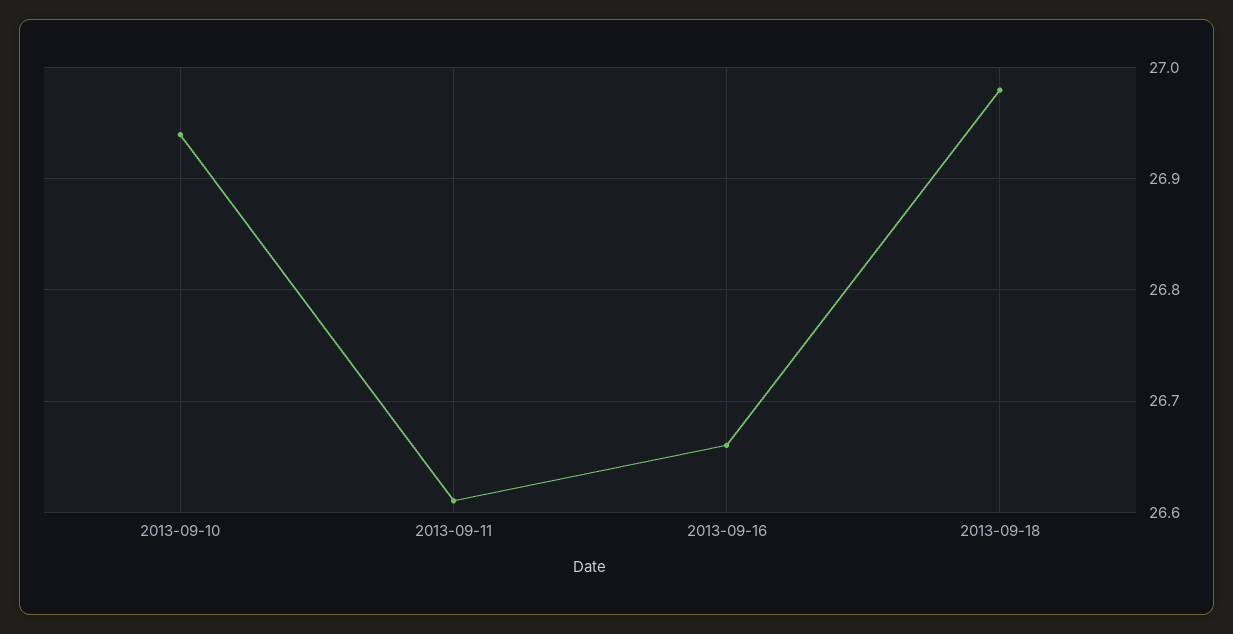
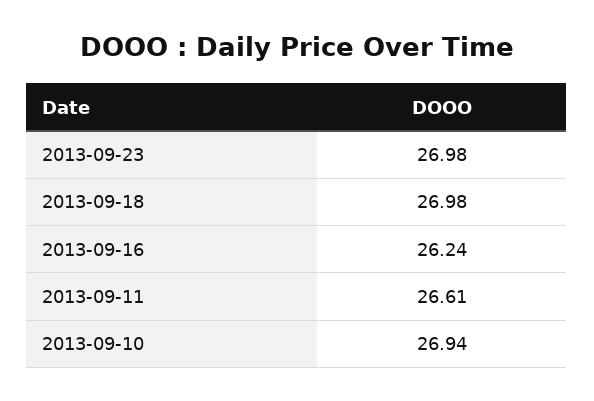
2013-09-16: 26.66 -> 26.24
2013-09-23: none -> 26.98

